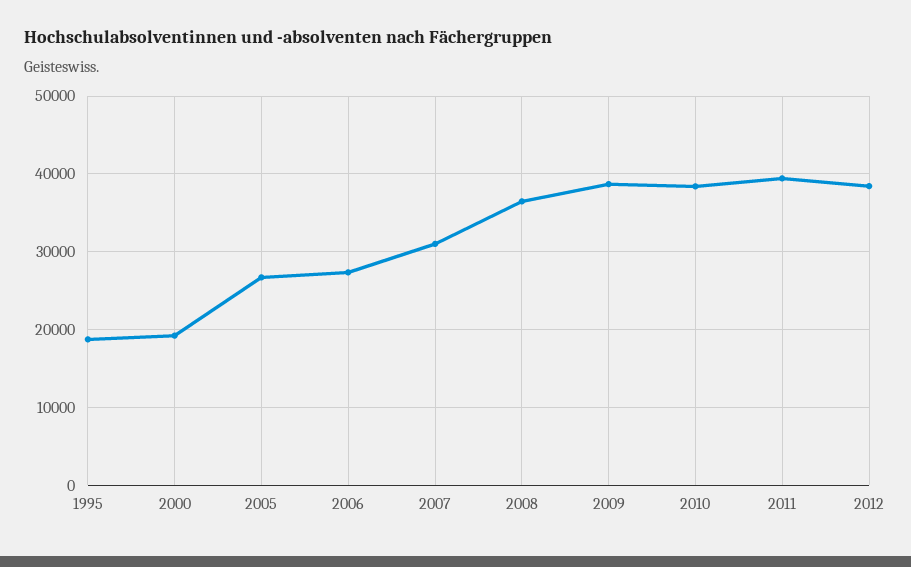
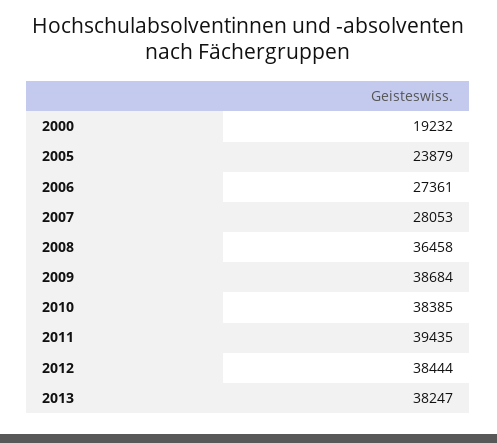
1995: 19000 -> none
2005: 27000 -> 23879
2007: 31000 -> 28053
2013: none -> 38247

